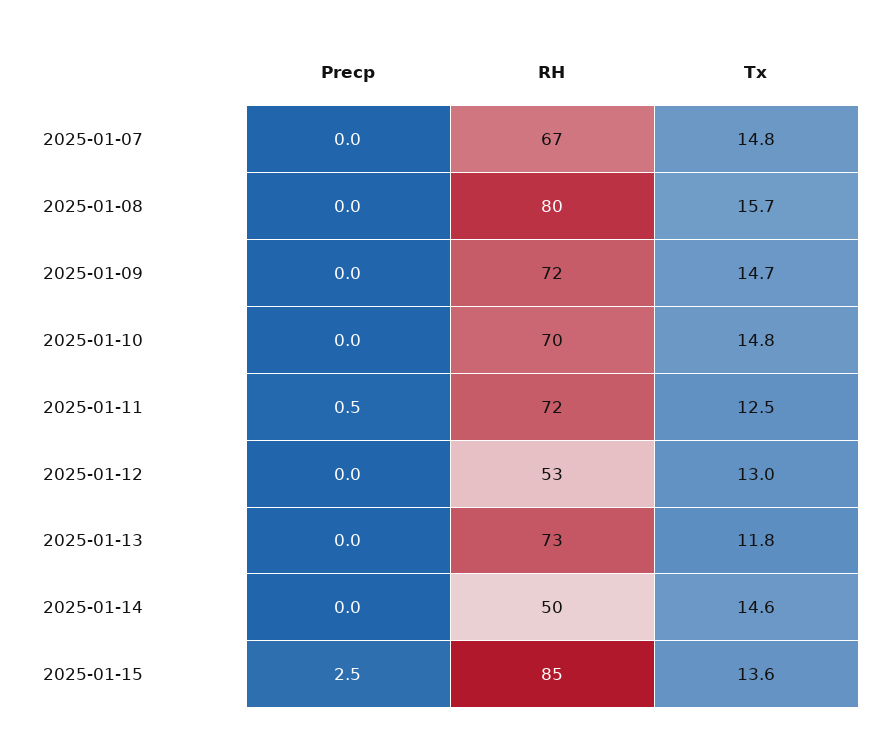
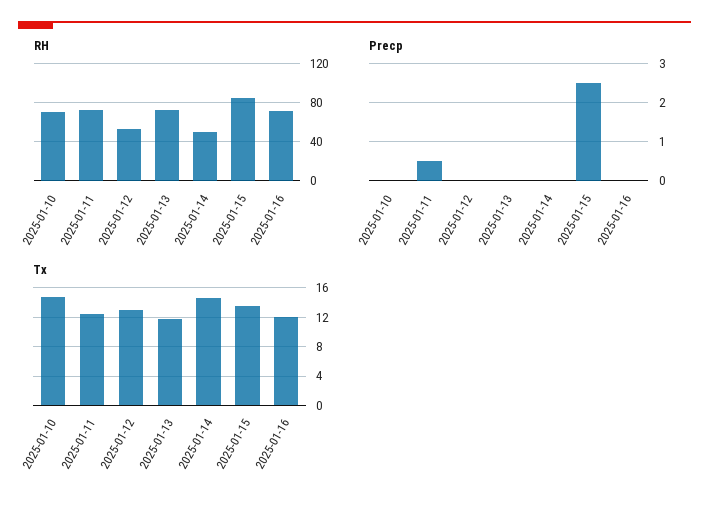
Precp, 2025-01-07: 0 -> none
RH, 2025-01-07: 67 -> none
Tx, 2025-01-07: 14.8 -> none
Precp, 2025-01-08: 0 -> none
RH, 2025-01-08: 80 -> none
Tx, 2025-01-08: 15.7 -> none
Precp, 2025-01-09: 0 -> none
RH, 2025-01-09: 72 -> none
Tx, 2025-01-09: 14.7 -> none
RH, 2025-01-16: none -> 70
Precp, 2025-01-16: none -> 0
Tx, 2025-01-16: none -> 12

